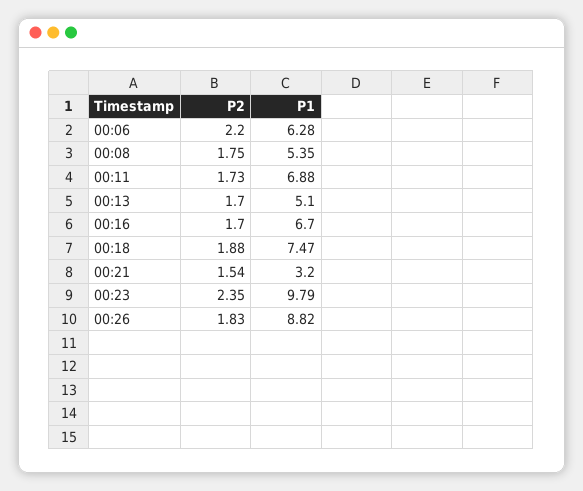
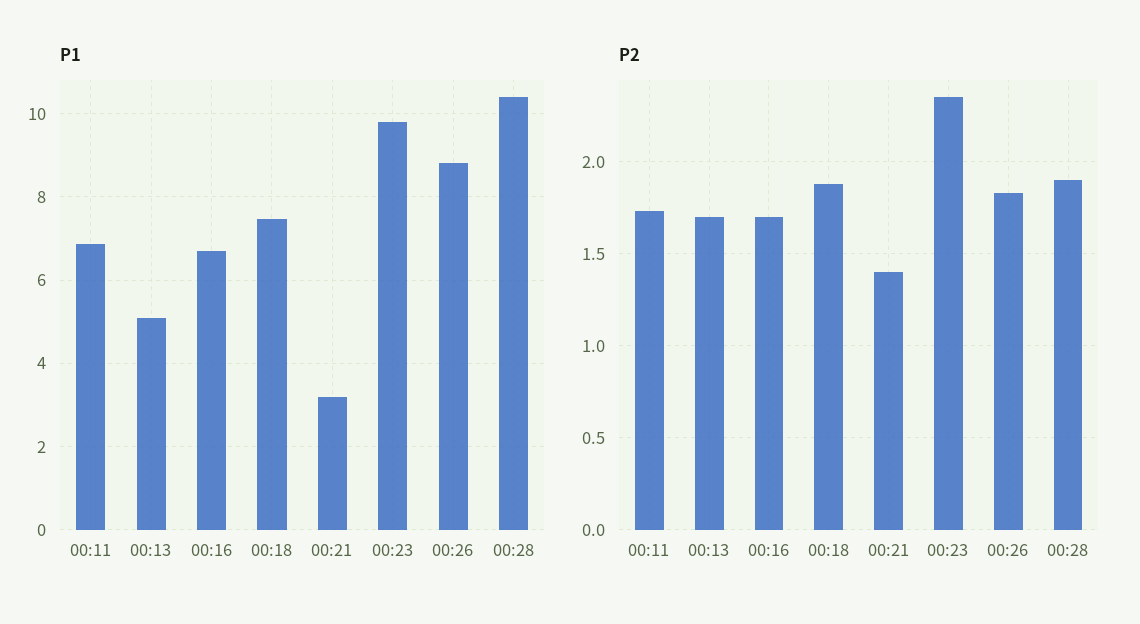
P2, 00:06: 2.2 -> none
P1, 00:06: 6.28 -> none
P2, 00:08: 1.75 -> none
P1, 00:08: 5.35 -> none
P2, 00:21: 1.54 -> 1.4
P1, 00:28: none -> 10.4
P2, 00:28: none -> 1.9

